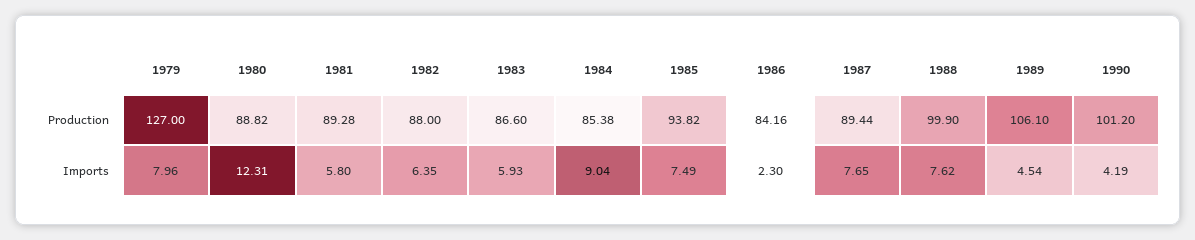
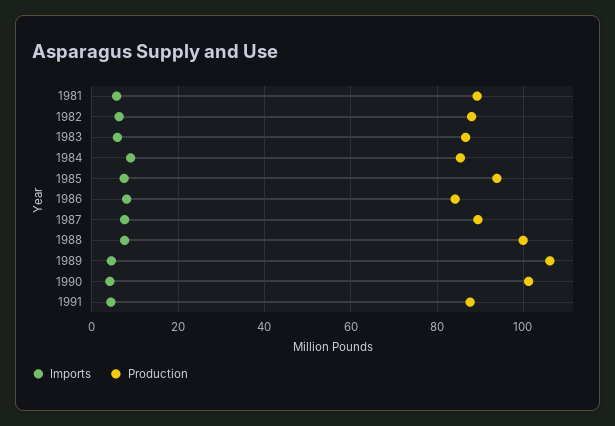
Production, 1979: 127 -> none
Production, 1980: 88.82 -> none
Imports, 1979: 7.96 -> none
Imports, 1980: 12.31 -> none
Imports, 1986: 2.3 -> 8
Imports, 1991: none -> 4
Production, 1991: none -> 88

